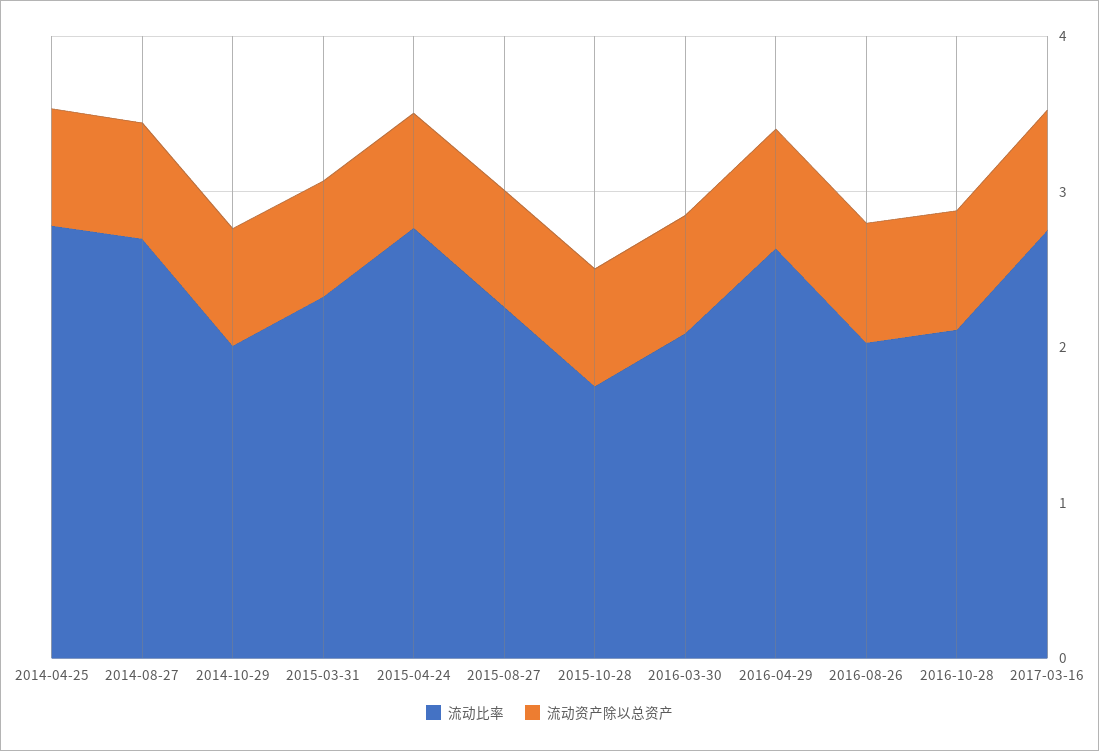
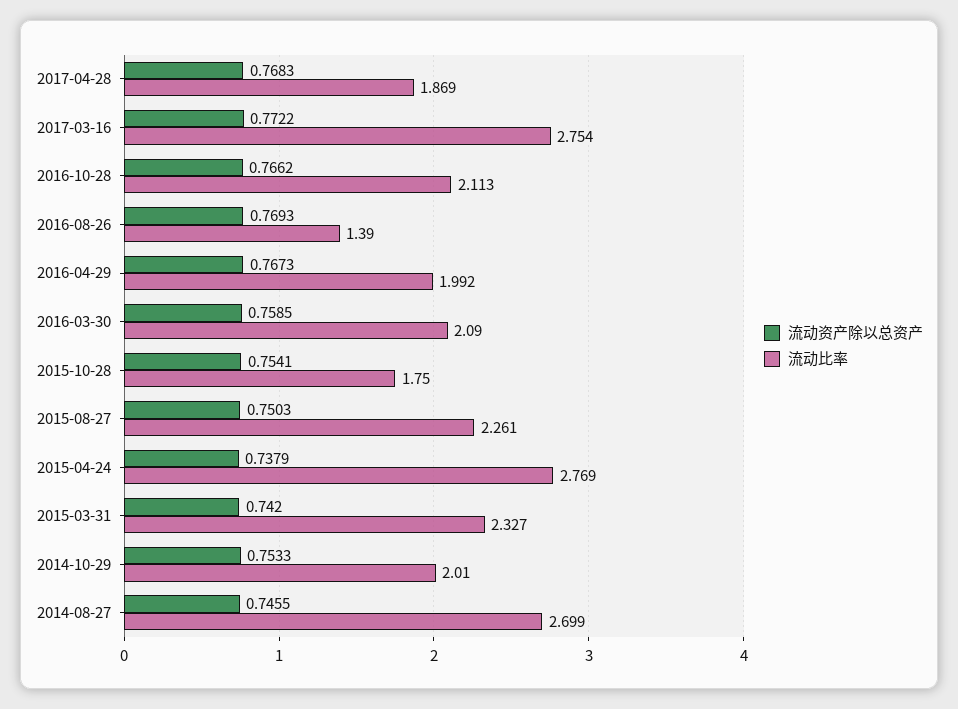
流动比率, 2014-04-25: 2.8 -> none
流动资产除以总资产, 2014-04-25: 0.8 -> none
流动比率, 2016-04-29: 2.6 -> 1.992
流动比率, 2016-08-26: 2 -> 1.39
流动资产除以总资产, 2017-04-28: none -> 0.7683
流动比率, 2017-04-28: none -> 1.869

